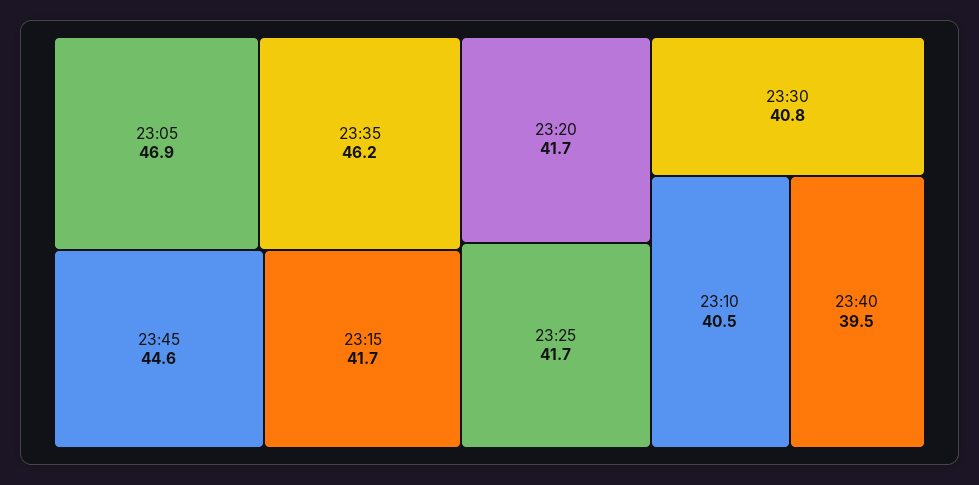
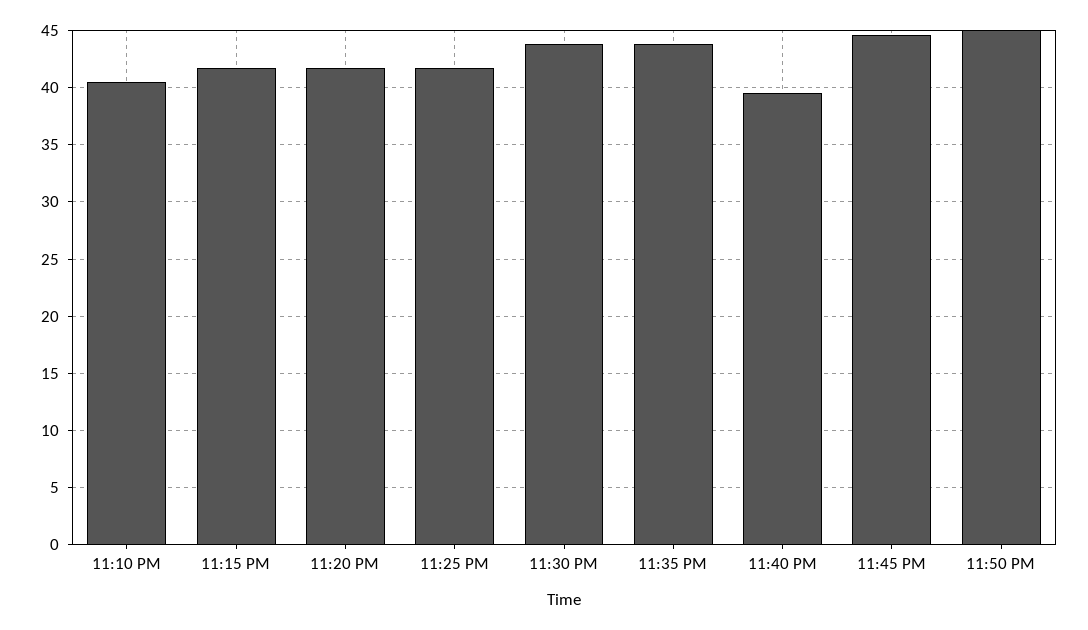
23:05: 46.9 -> none
23:35: 46.2 -> 44
23:30: 40.8 -> 44
11:50 PM: none -> 45

